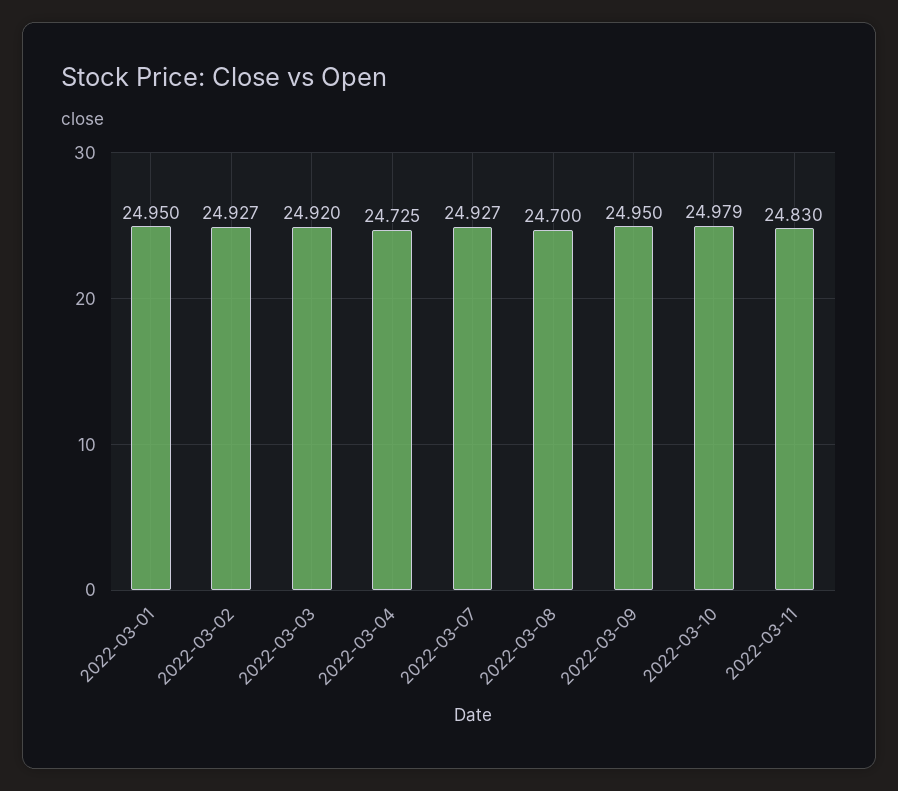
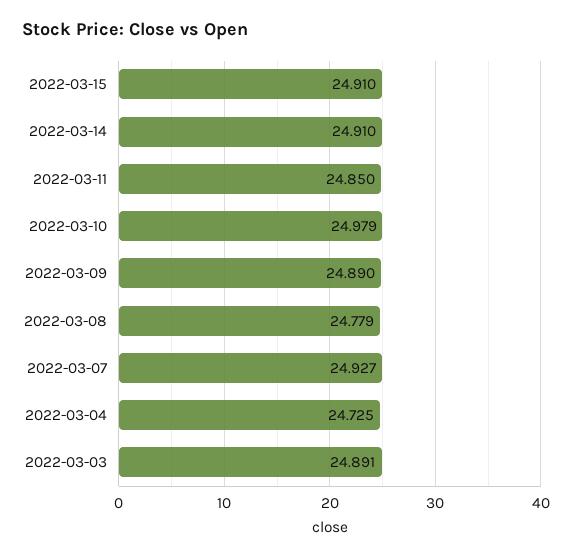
2022-03-01: 24.95 -> none
2022-03-02: 24.927 -> none
2022-03-03: 24.92 -> 24.891
2022-03-08: 24.7 -> 24.779
2022-03-09: 24.95 -> 24.89
2022-03-11: 24.83 -> 24.85
2022-03-15: none -> 24.91
2022-03-14: none -> 24.91

